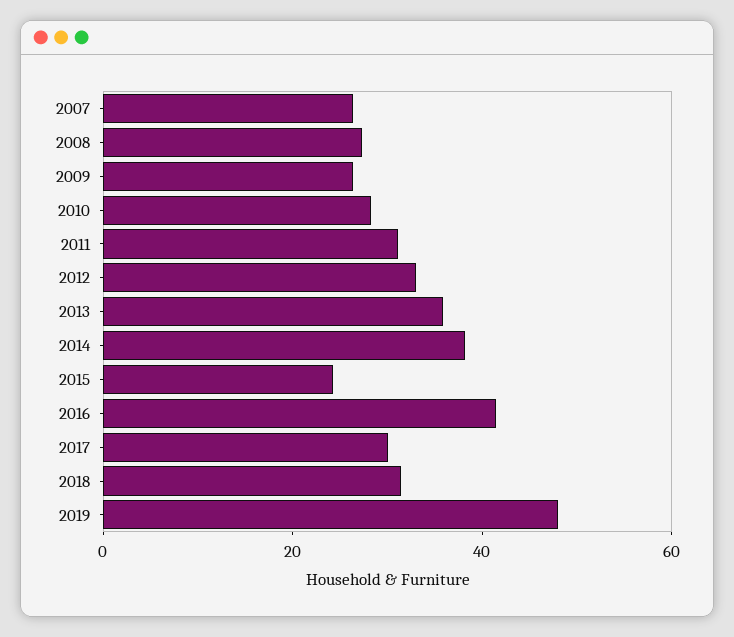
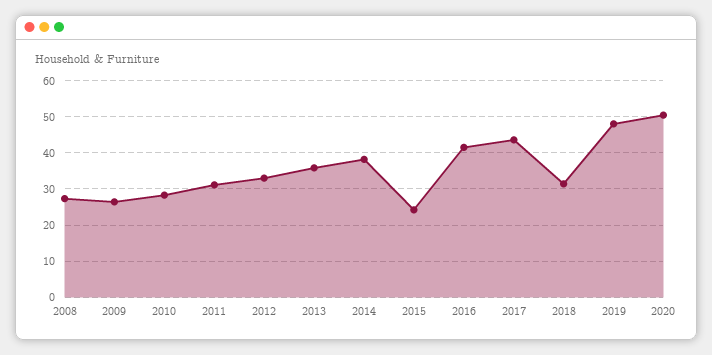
2007: 25 -> none
2017: 30 -> 44
2020: none -> 50

